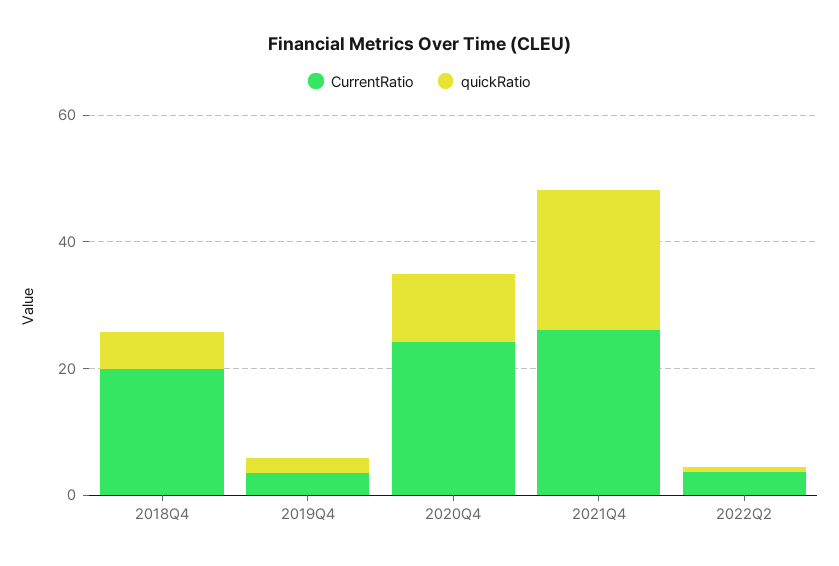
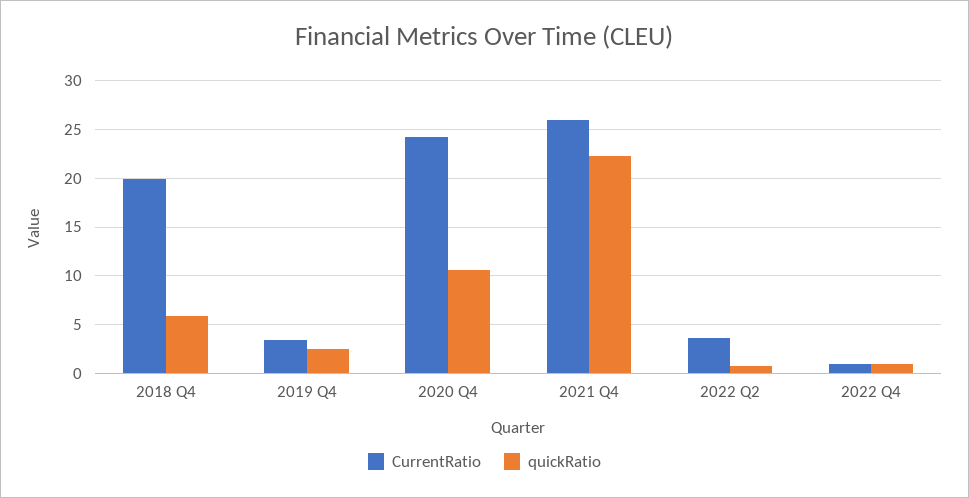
CurrentRatio, 2022 Q4: none -> 1
quickRatio, 2022 Q4: none -> 1

